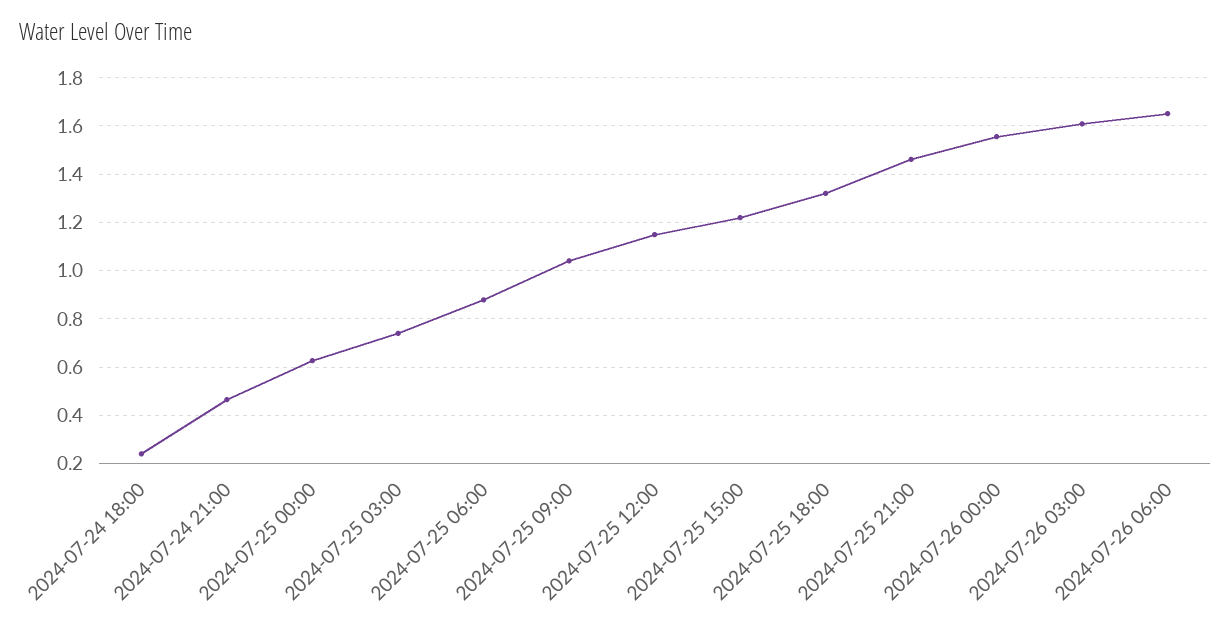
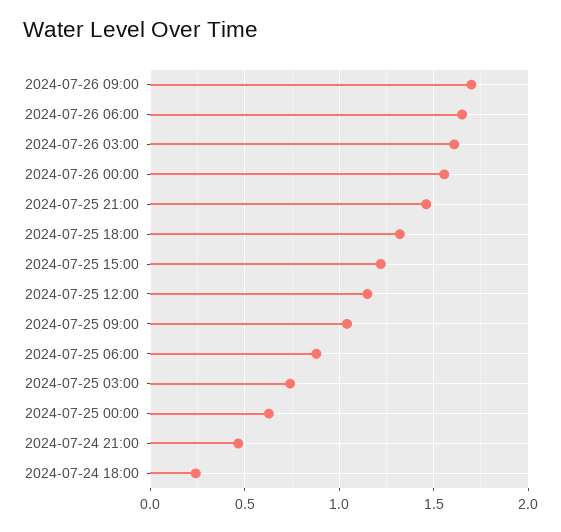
2024-07-26 09:00: none -> 1.7

